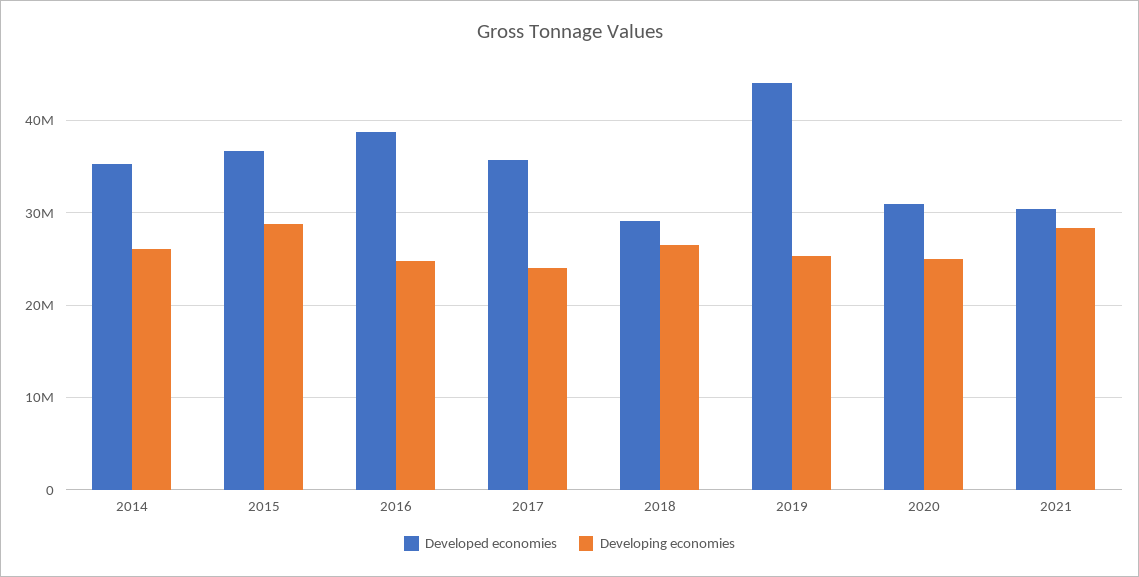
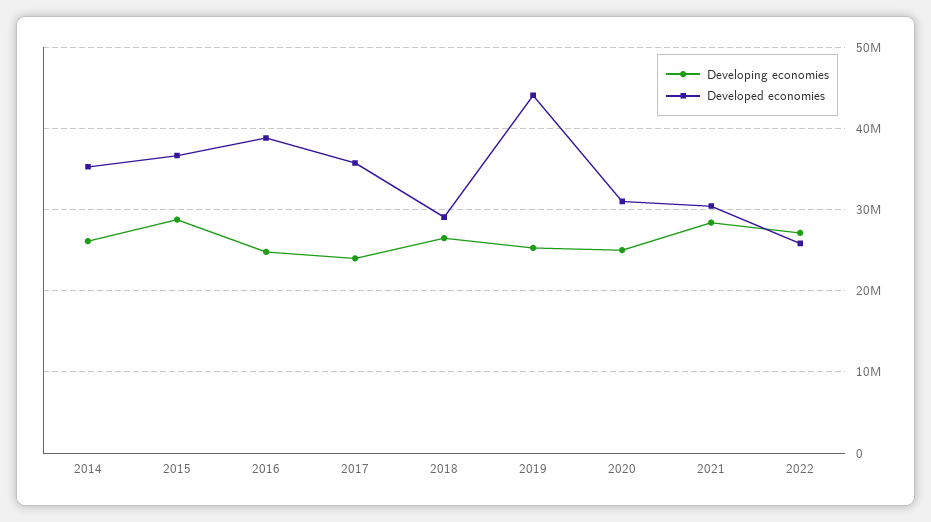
Developing economies, 2022: none -> 27000000
Developed economies, 2022: none -> 26000000

